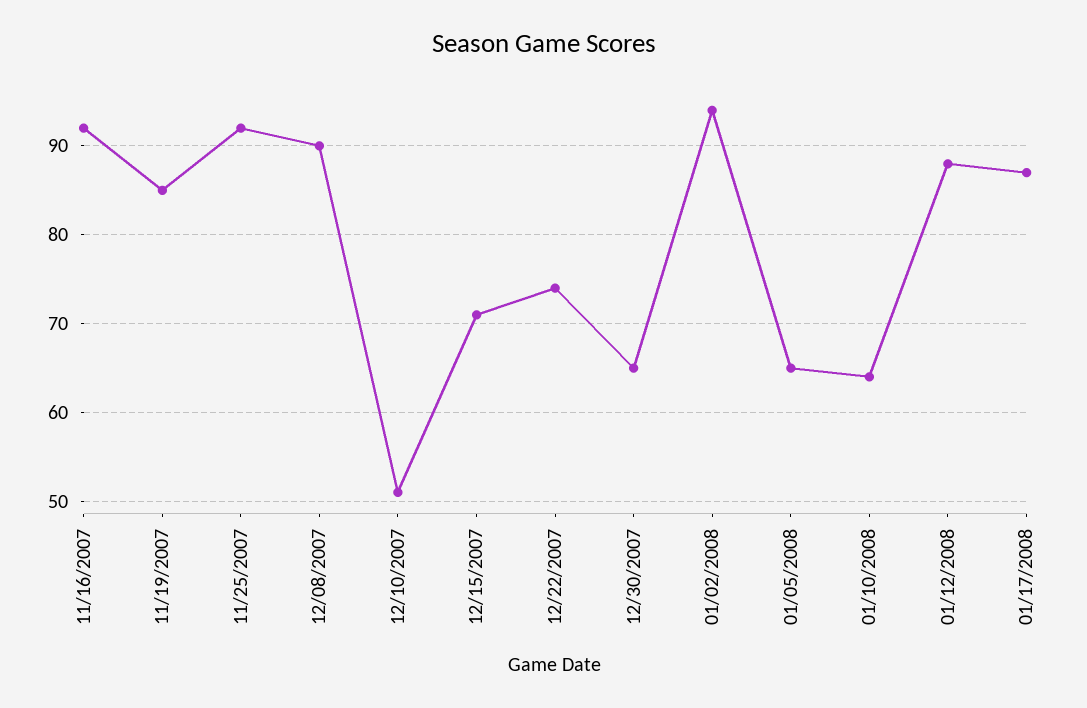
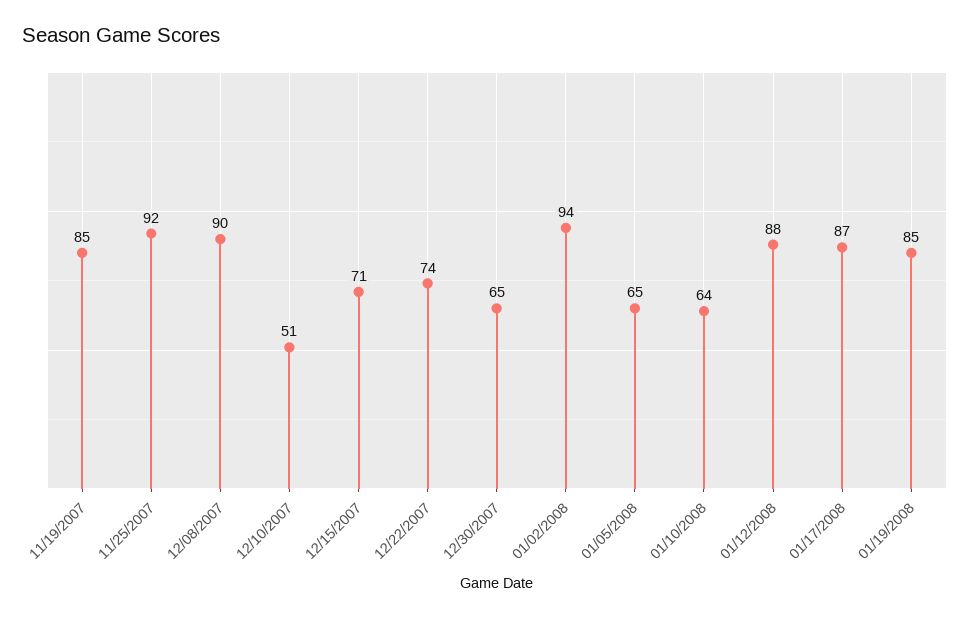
11/16/2007: 92 -> none
01/19/2008: none -> 85

